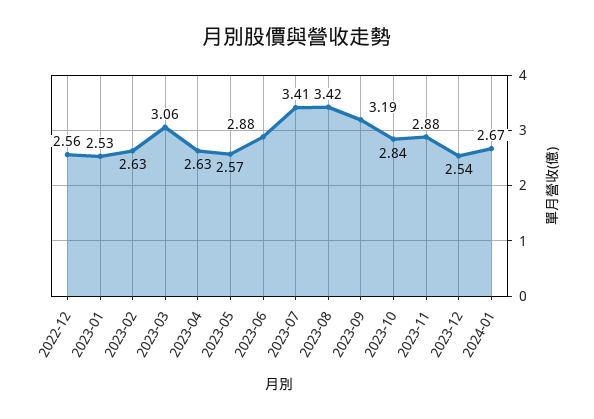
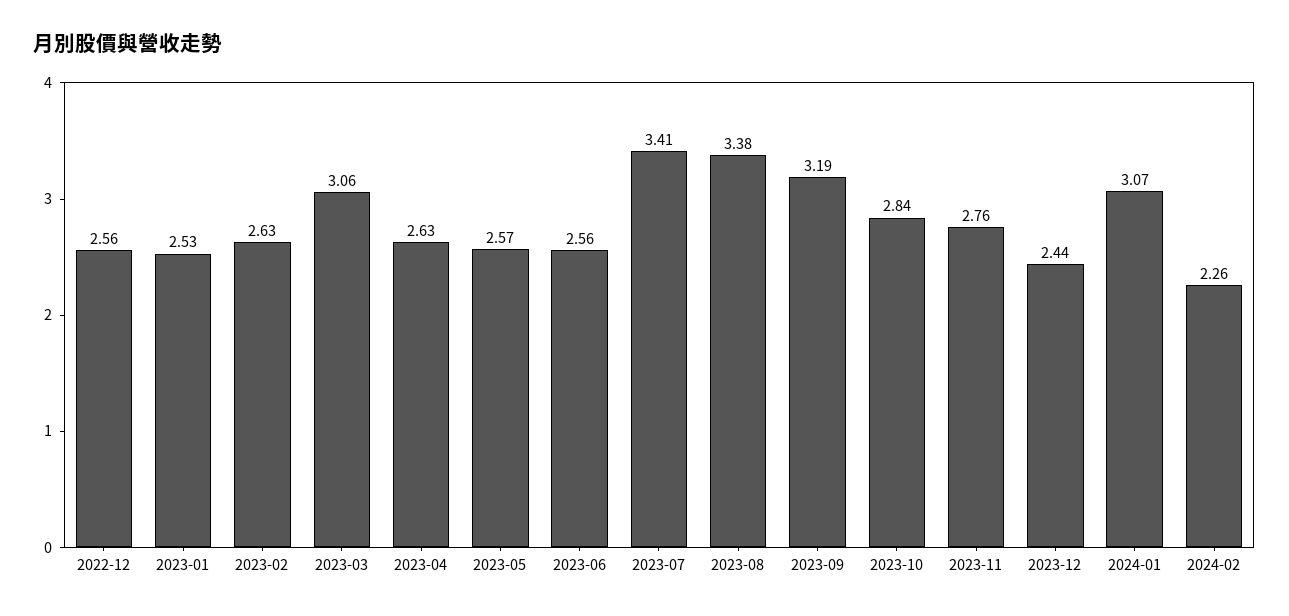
2023-06: 2.88 -> 2.56
2023-08: 3.42 -> 3.38
2023-11: 2.88 -> 2.76
2023-12: 2.54 -> 2.44
2024-01: 2.67 -> 3.07
2024-02: none -> 2.26

